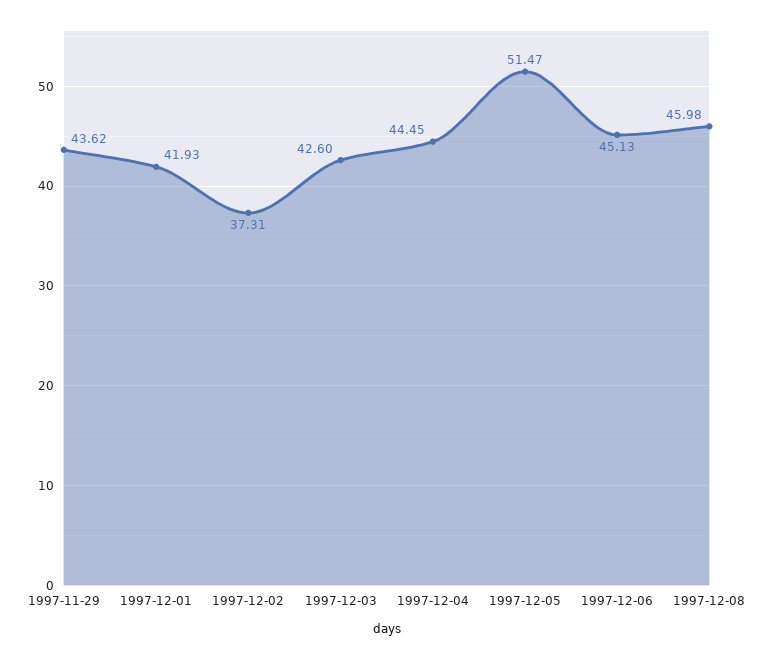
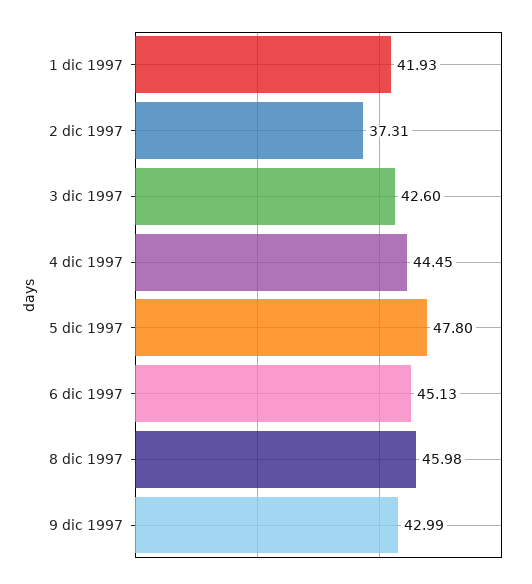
1997-11-29: 43.62 -> none
1997-12-05: 51.47 -> 47.8
9 dic 1997: none -> 42.99

